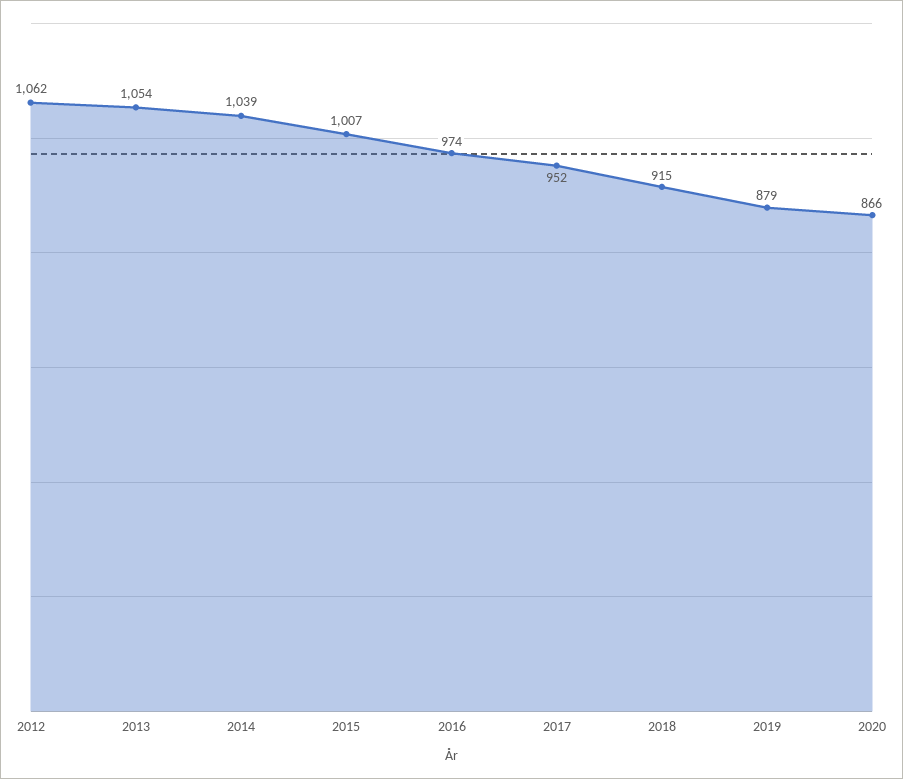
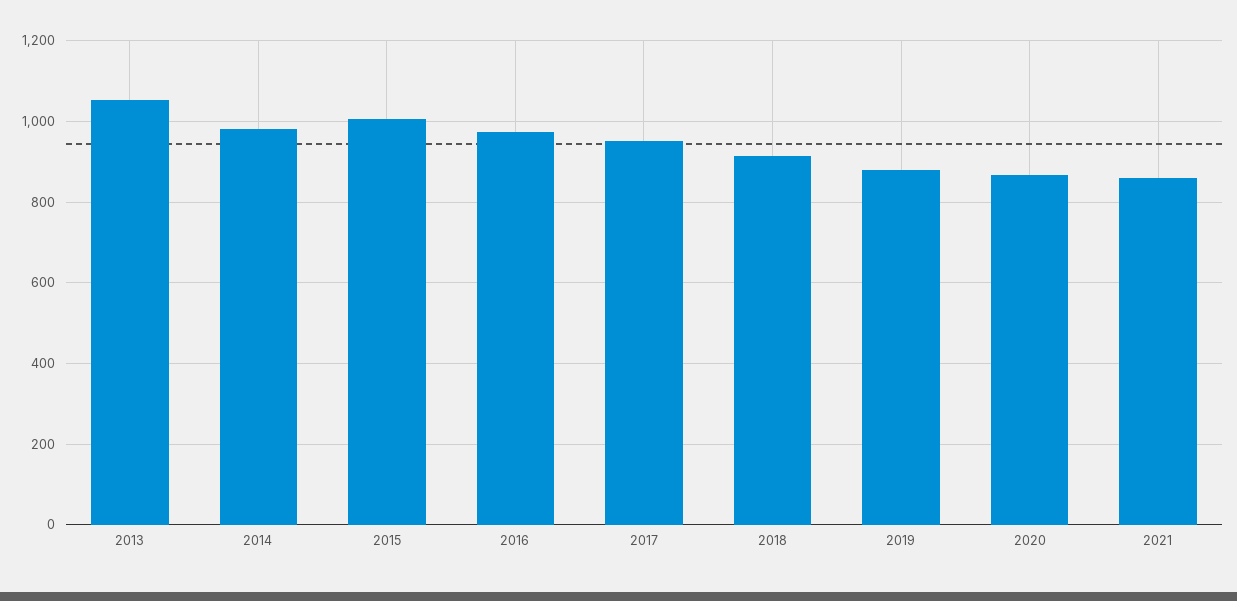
2012: 1062 -> none
2014: 1039 -> 980
2021: none -> 860

